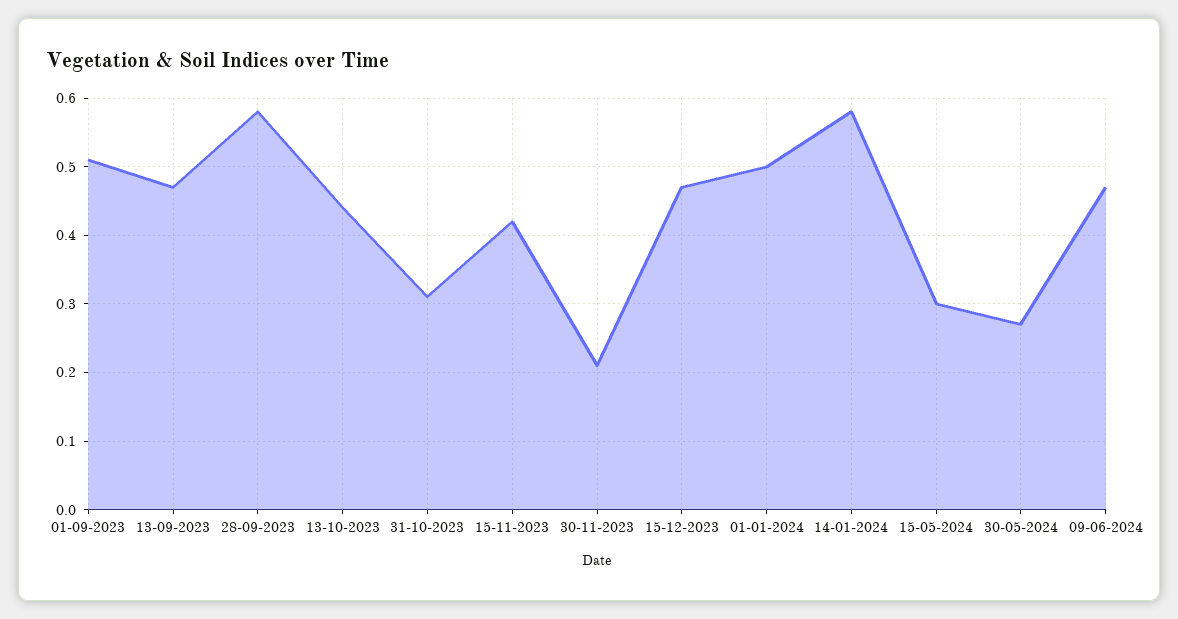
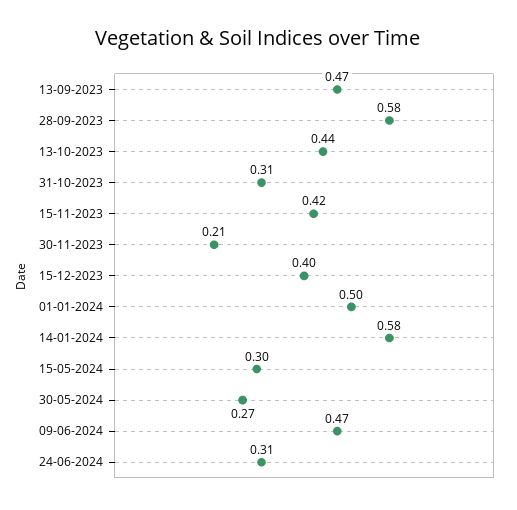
01-09-2023: 0.51 -> none
15-12-2023: 0.47 -> 0.4
24-06-2024: none -> 0.31

